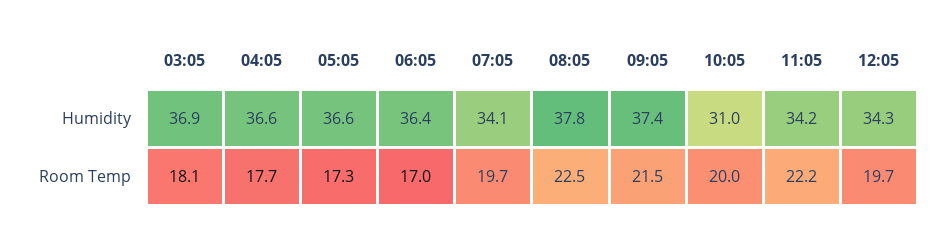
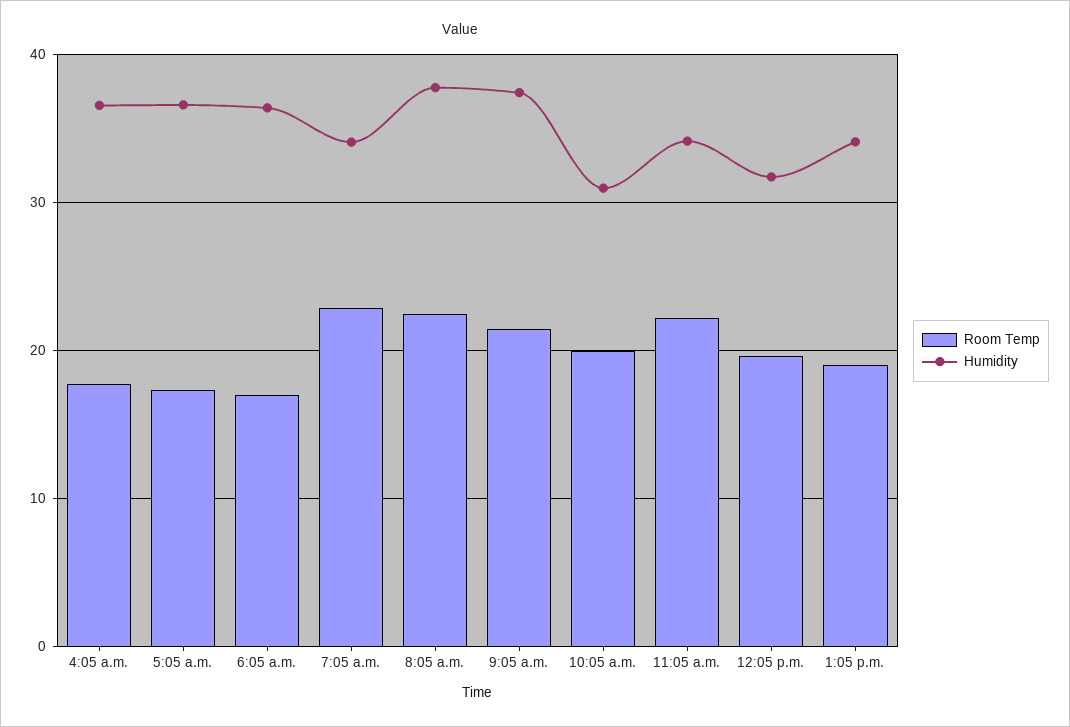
Humidity, 03:05: 36.9 -> none
Humidity, 12:05: 34.3 -> 32
Room Temp, 03:05: 18.1 -> none
Room Temp, 07:05: 19.7 -> 23
Room Temp, 1:05 p.m.: none -> 19
Humidity, 1:05 p.m.: none -> 34

